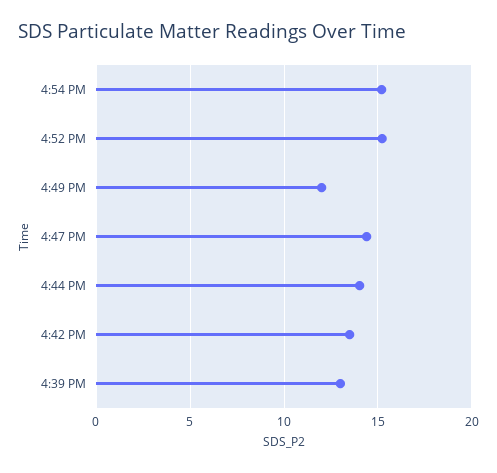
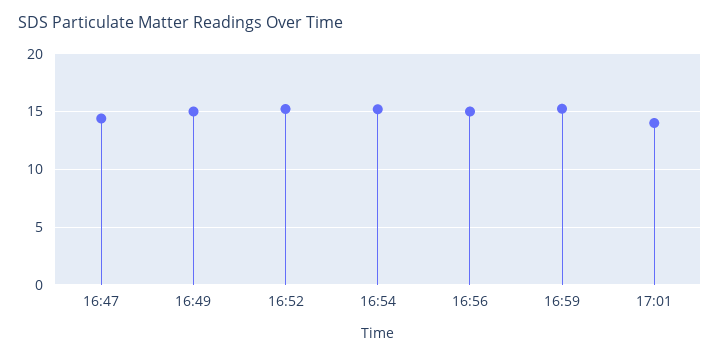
4:49 PM: 12 -> 15
4:44 PM: 14 -> none
4:42 PM: 13.5 -> none
4:39 PM: 13 -> none
16:56: none -> 15
16:59: none -> 15
17:01: none -> 14

